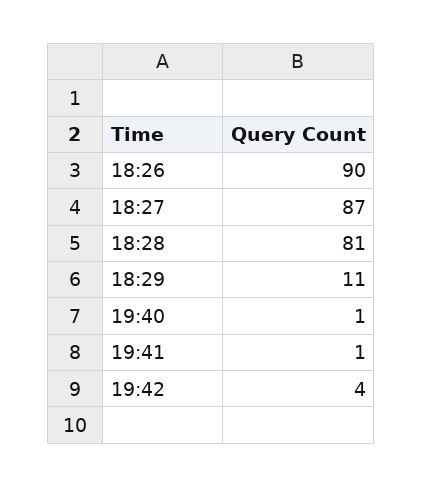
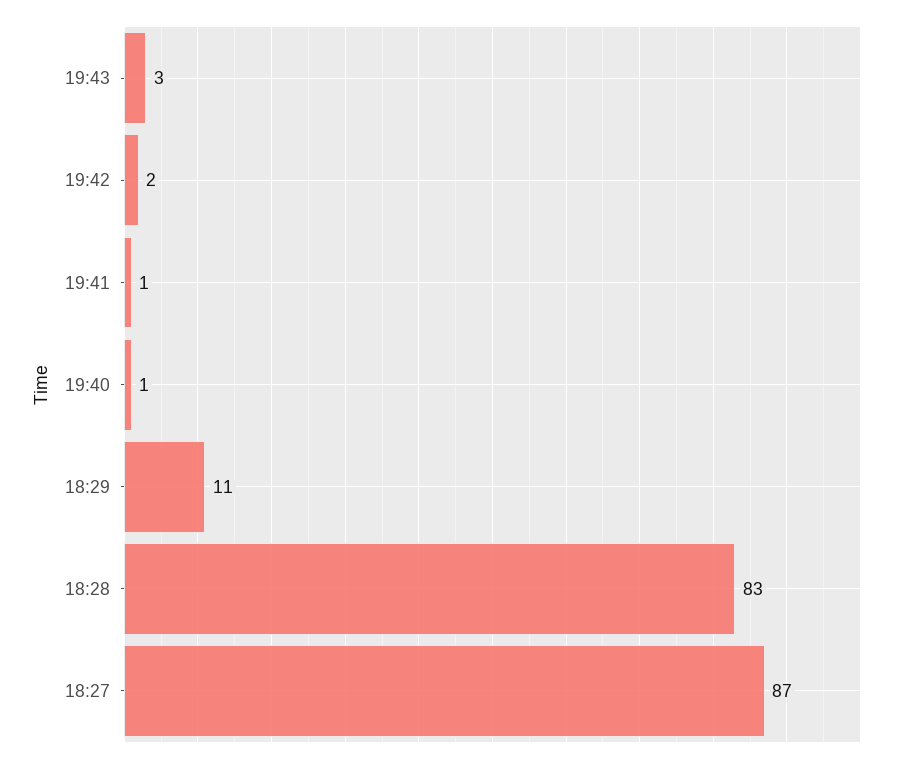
18:26: 90 -> none
18:28: 81 -> 83
19:42: 4 -> 2
19:43: none -> 3

